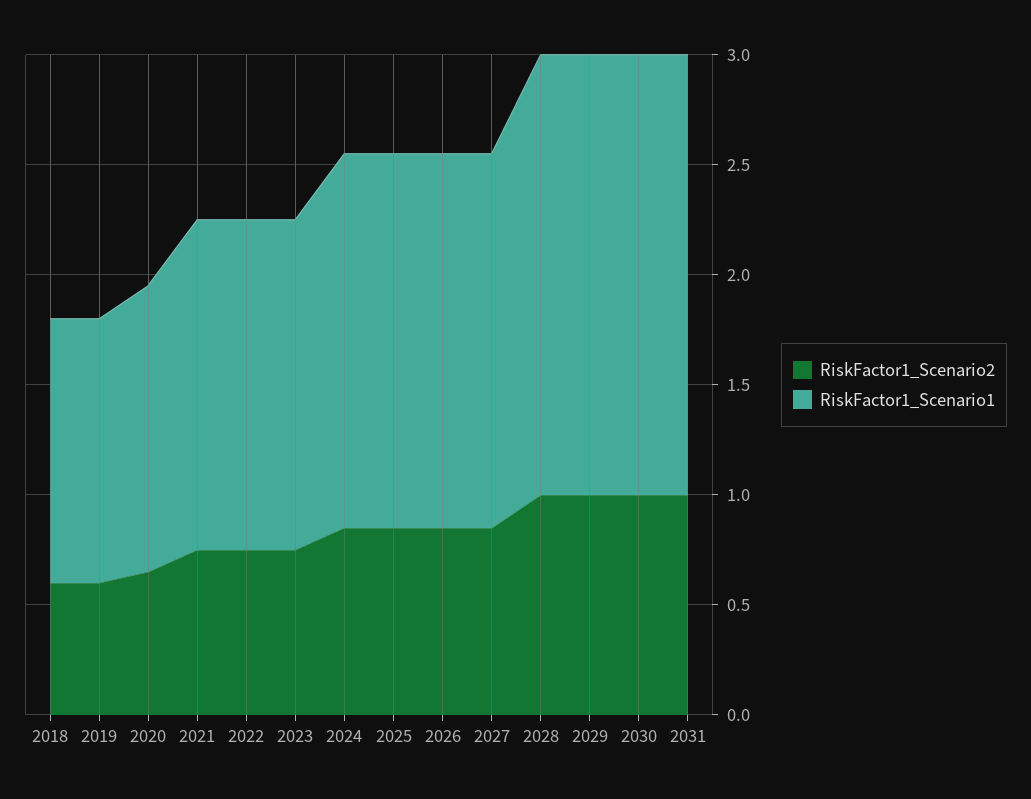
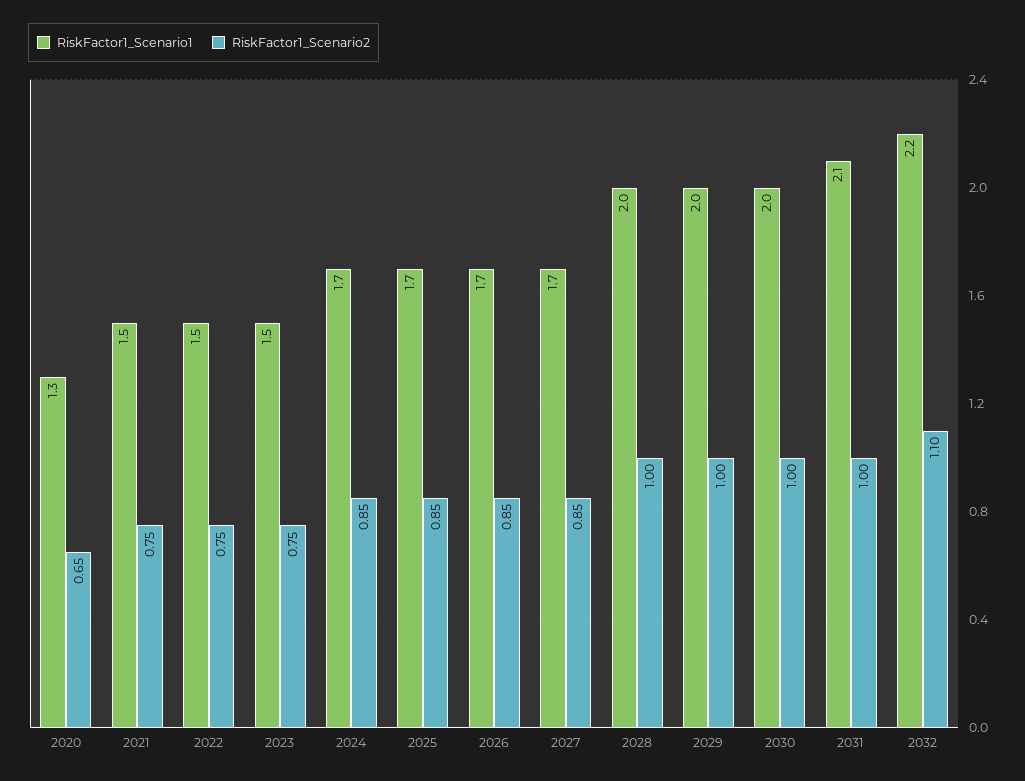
RiskFactor1_Scenario2, 2018: 0.6 -> none
RiskFactor1_Scenario1, 2018: 1.2 -> none
RiskFactor1_Scenario2, 2019: 0.6 -> none
RiskFactor1_Scenario1, 2019: 1.2 -> none
RiskFactor1_Scenario1, 2031: 2 -> 2.1
RiskFactor1_Scenario1, 2032: none -> 2.2
RiskFactor1_Scenario2, 2032: none -> 1.1

